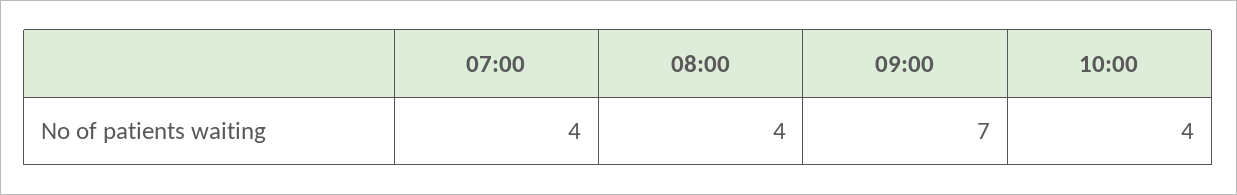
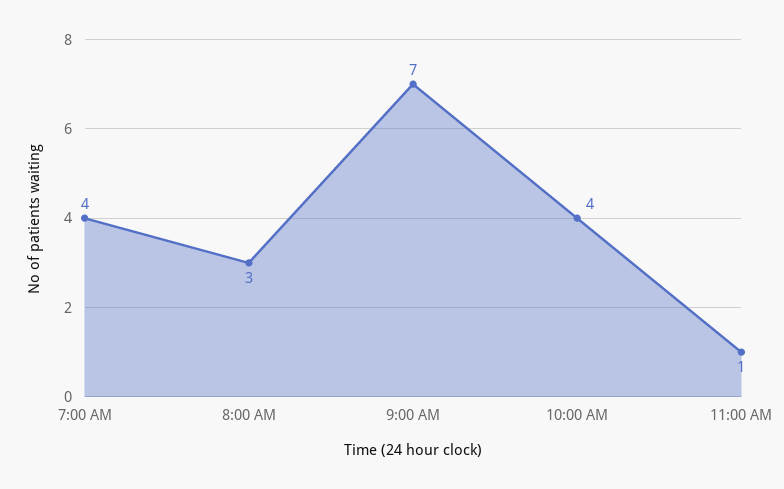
08:00: 4 -> 3
11:00 AM: none -> 1

